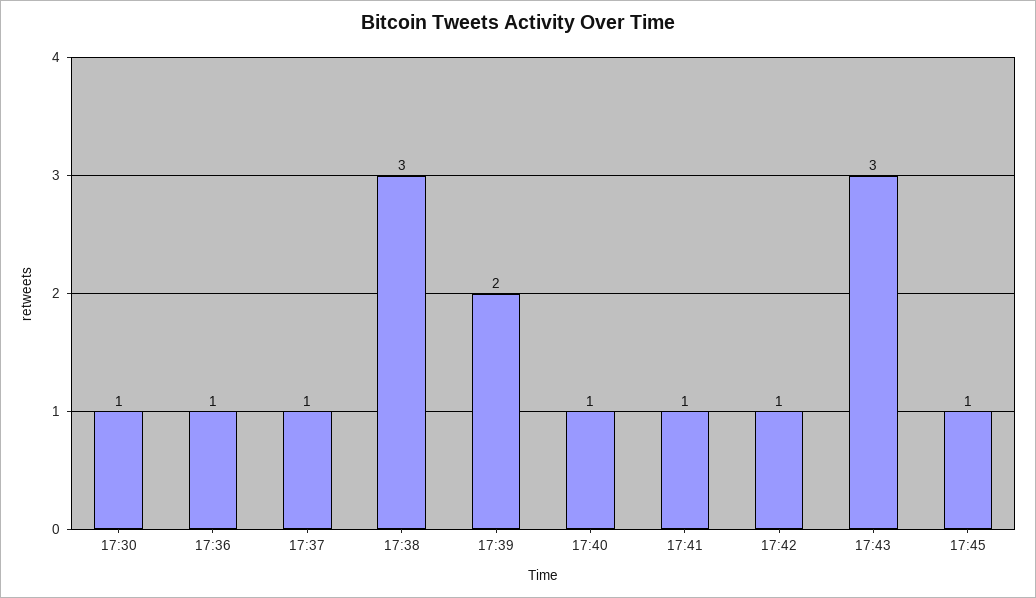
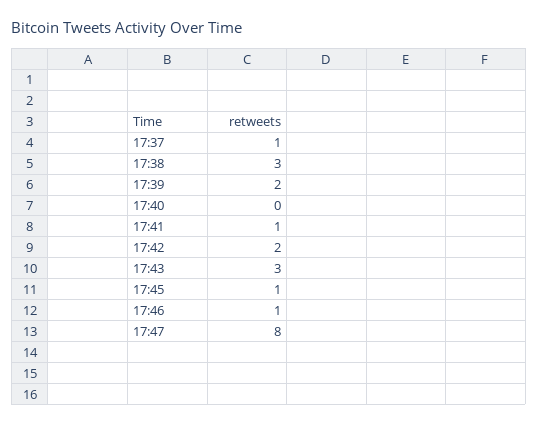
17:30: 1 -> none
17:36: 1 -> none
17:40: 1 -> 0
17:42: 1 -> 2
17:46: none -> 1
17:47: none -> 8

